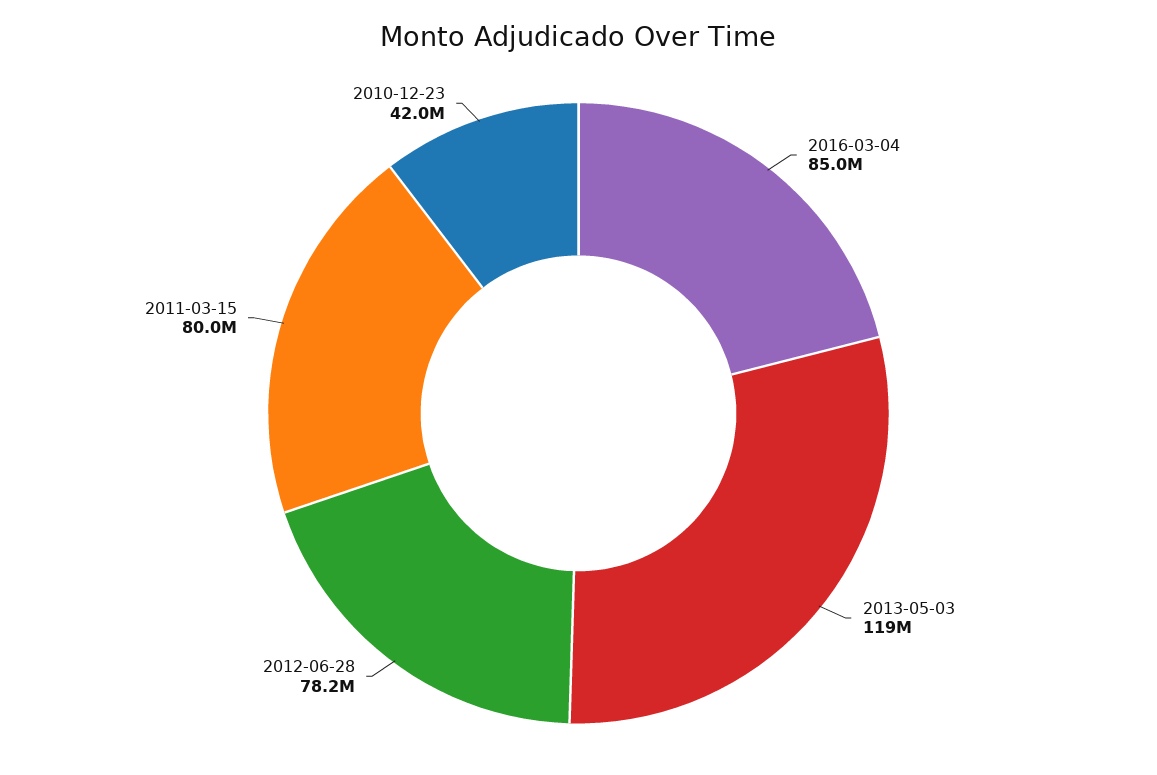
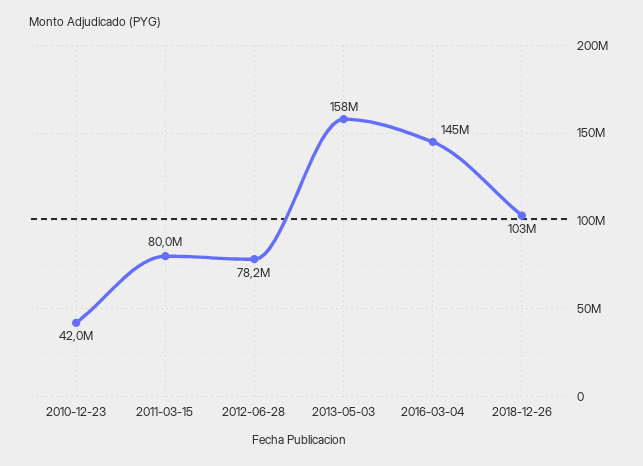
2016-03-04: 85000000 -> 145000000
2013-05-03: 119000000 -> 158000000
2018-12-26: none -> 103000000

